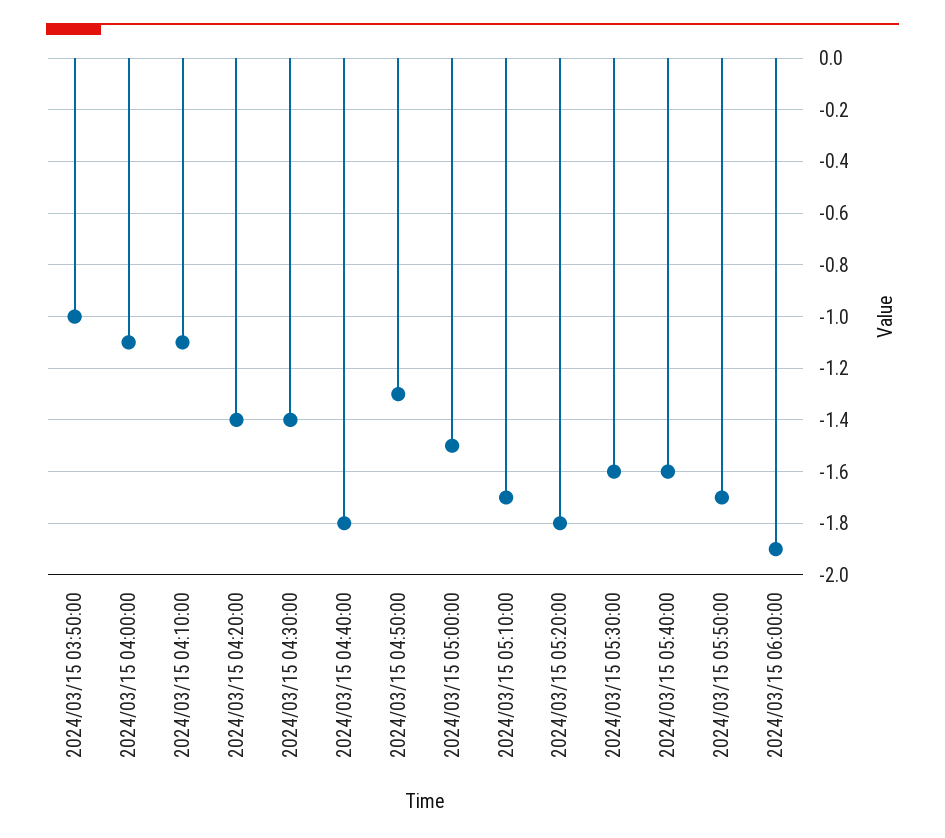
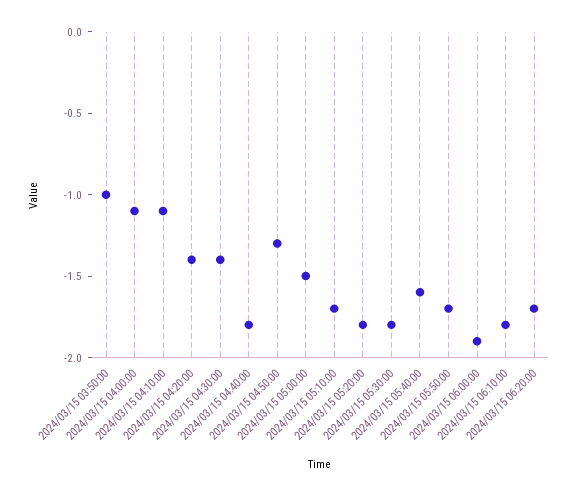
2024/03/15 05:30:00: -1.6 -> -1.8
2024/03/15 06:10:00: none -> -1.8
2024/03/15 06:20:00: none -> -1.7

